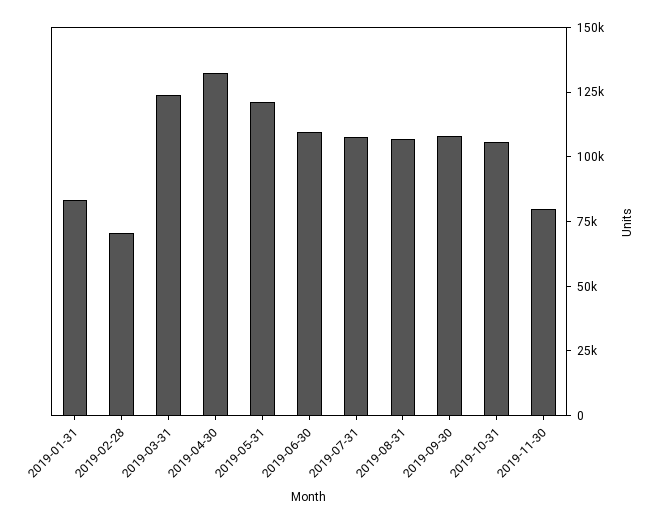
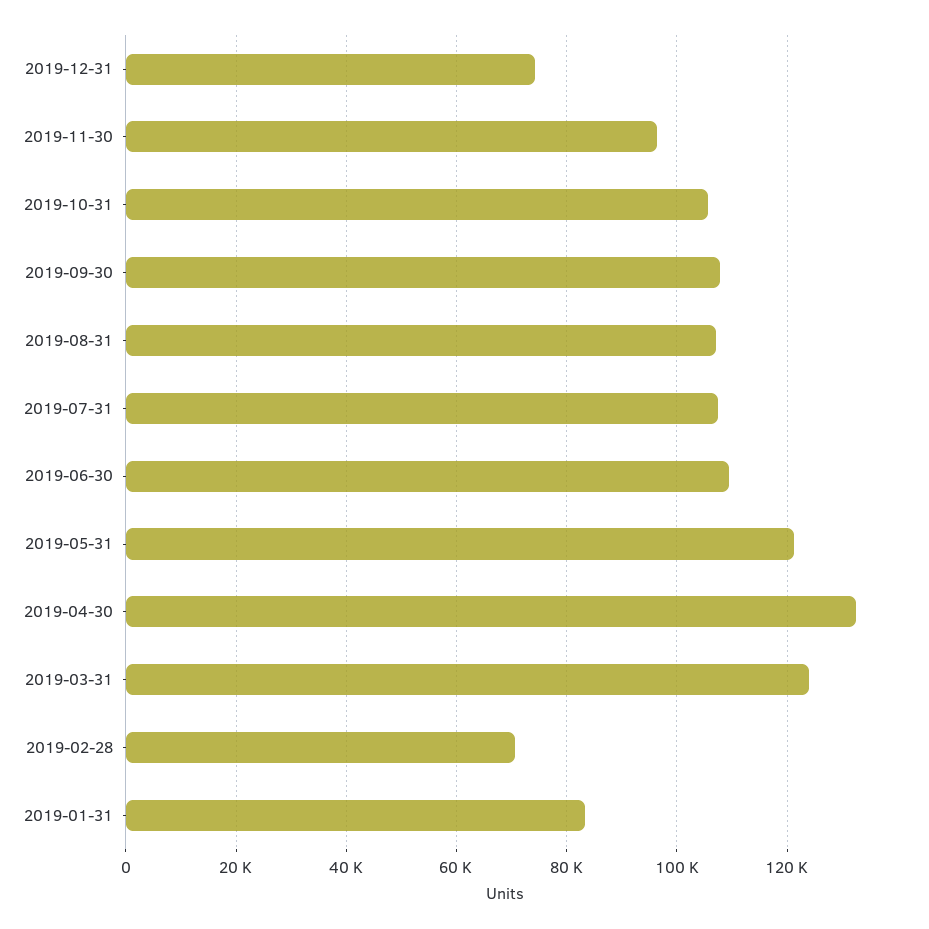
2019-11-30: 80000 -> 96000
2019-12-31: none -> 74000

